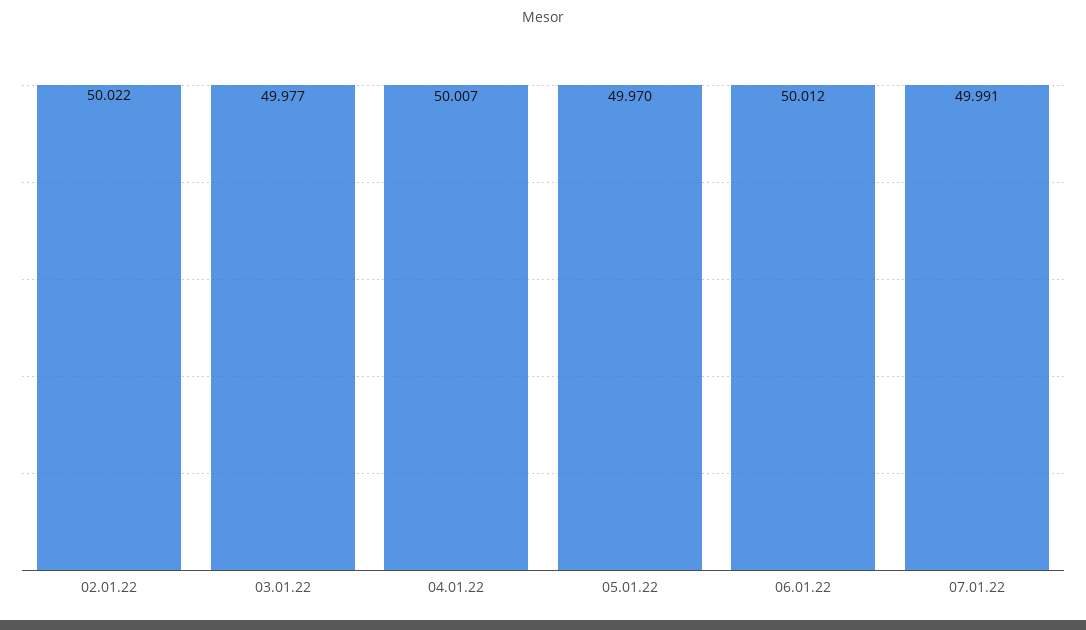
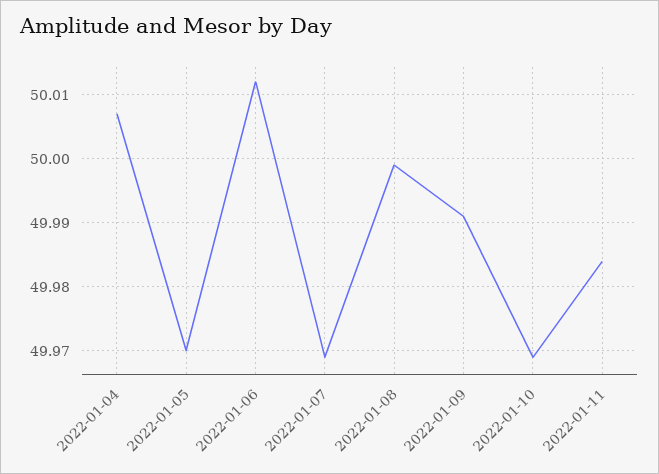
02.01.22: 50.022 -> none
03.01.22: 49.977 -> none
07.01.22: 49.991 -> 49.969
2022-01-08: none -> 49.999
2022-01-09: none -> 49.991
2022-01-10: none -> 49.969
2022-01-11: none -> 49.984

